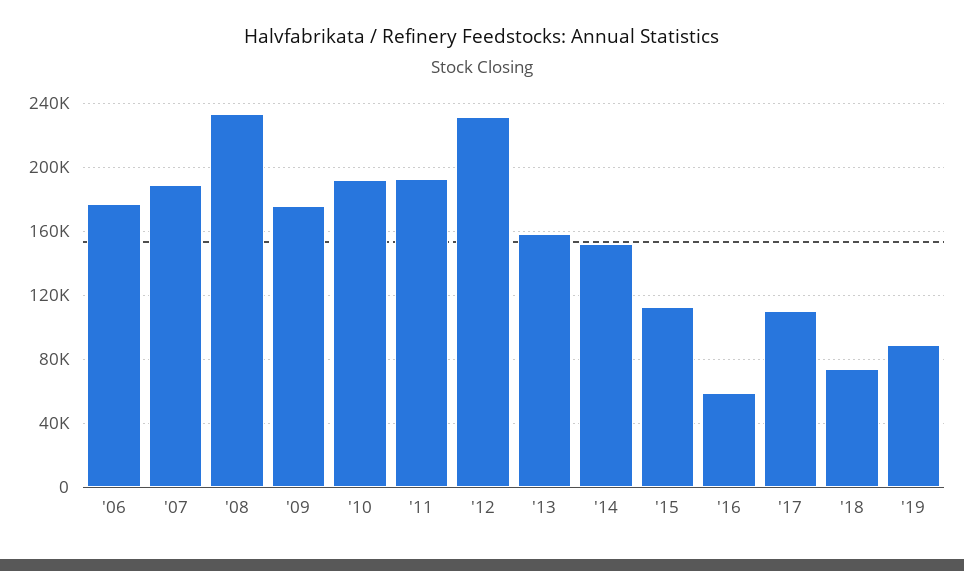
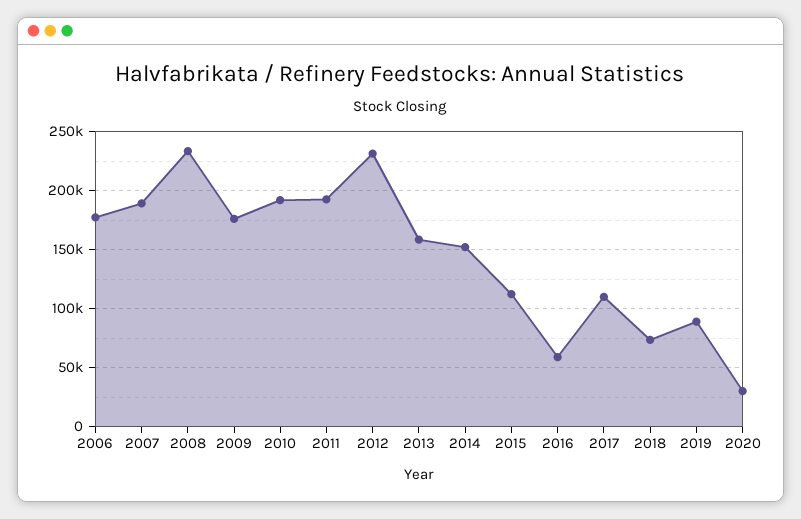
2020: none -> 30000

